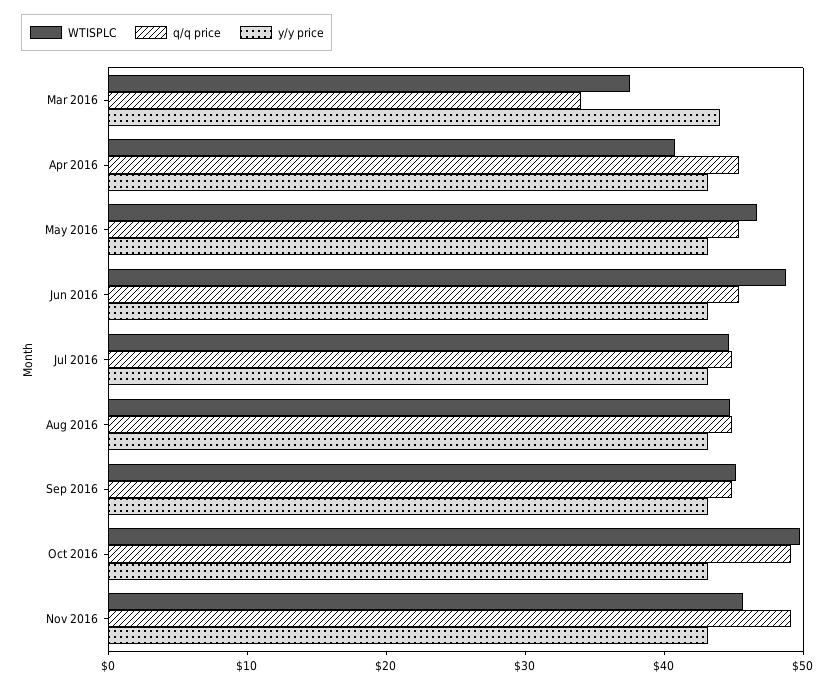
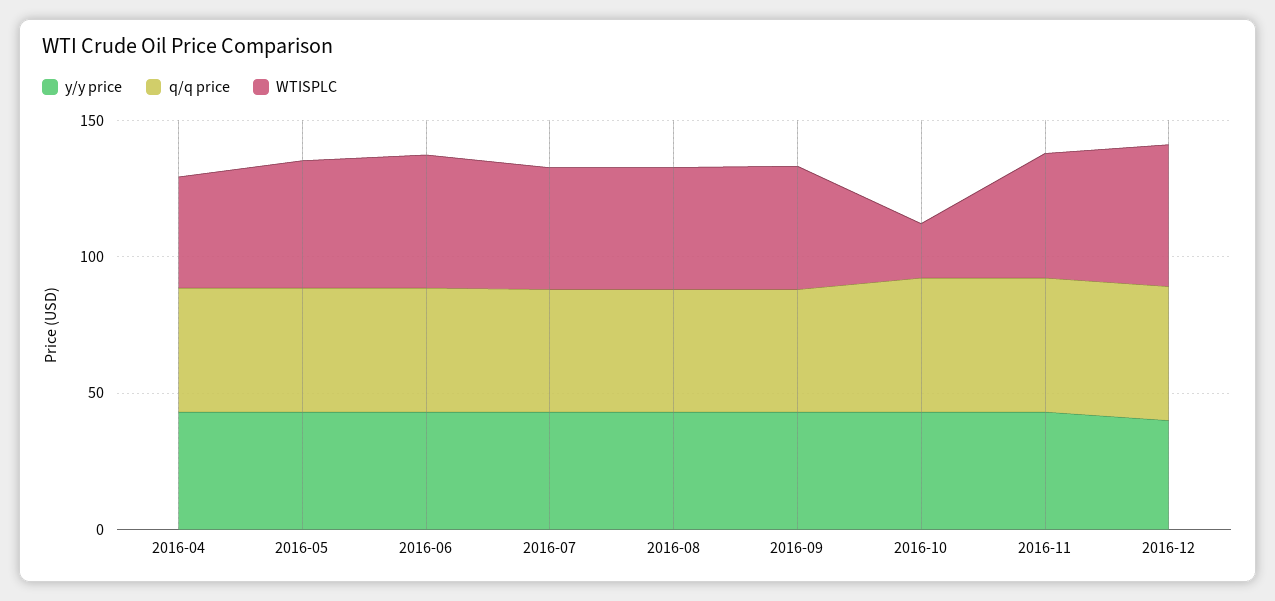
WTISPLC, Mar 2016: 38 -> none
q/q price, Mar 2016: 34 -> none
y/y price, Mar 2016: 44 -> none
WTISPLC, Oct 2016: 50 -> 20
y/y price, 2016-12: none -> 40
q/q price, 2016-12: none -> 50
WTISPLC, 2016-12: none -> 50

